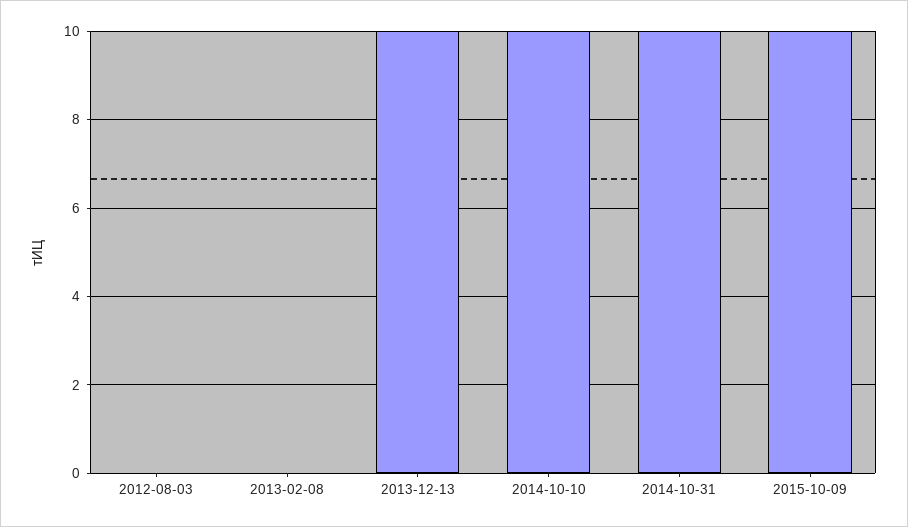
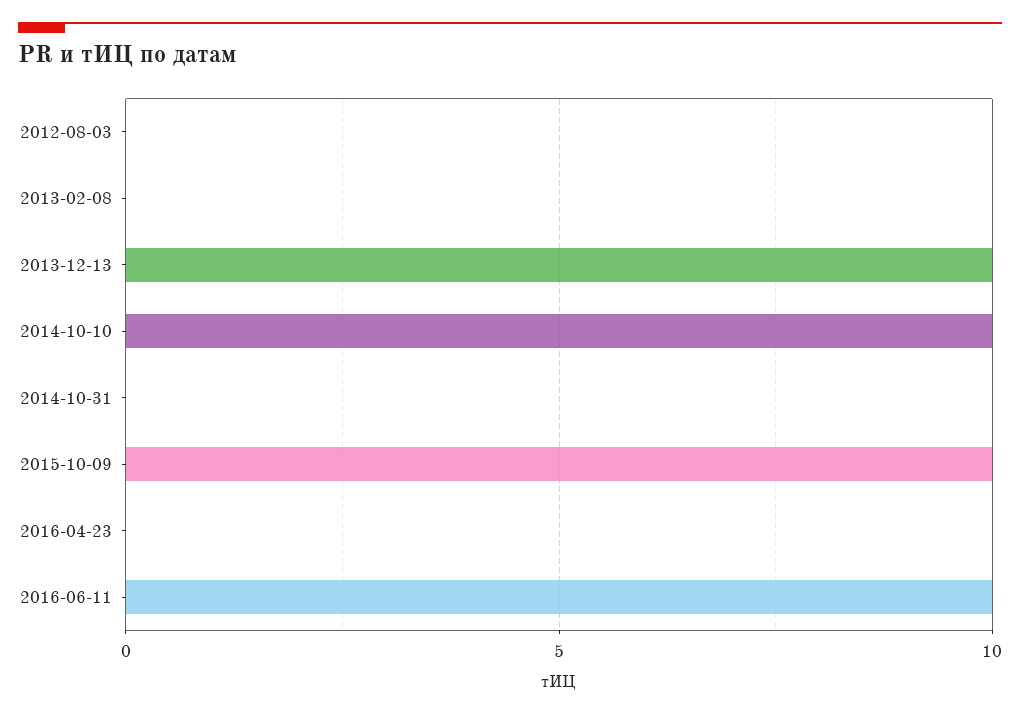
2014-10-31: 10 -> 0
2016-04-23: none -> 0
2016-06-11: none -> 10

